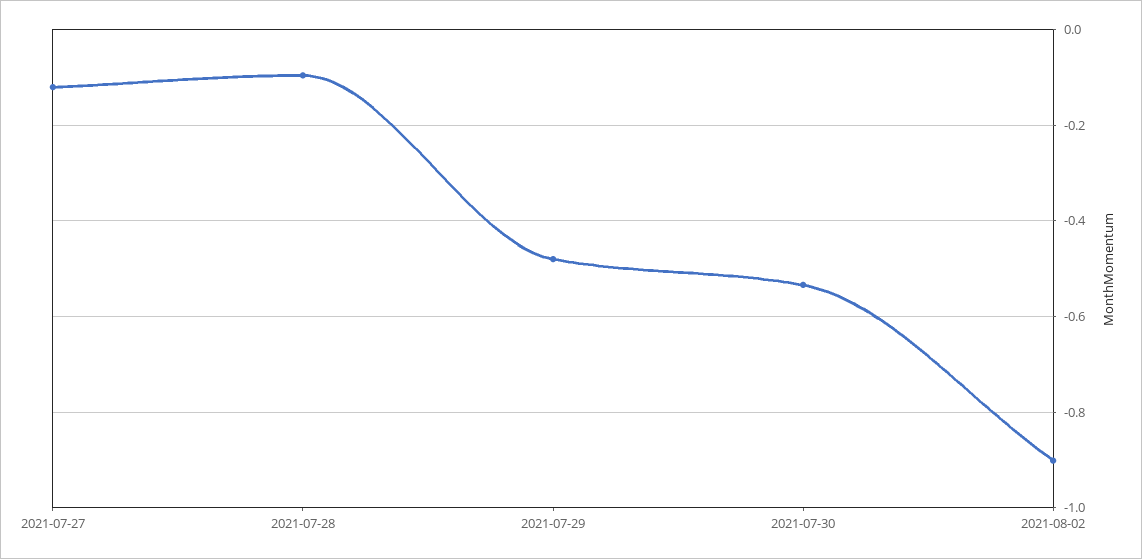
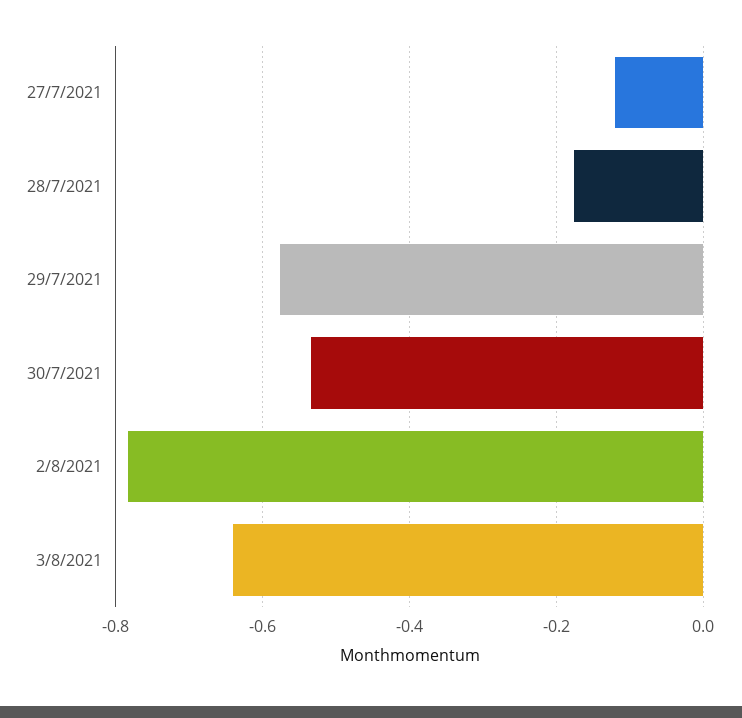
2021-07-28: -0.1 -> -0.18
2021-07-29: -0.48 -> -0.58
2021-08-02: -0.9 -> -0.78
3/8/2021: none -> -0.64

